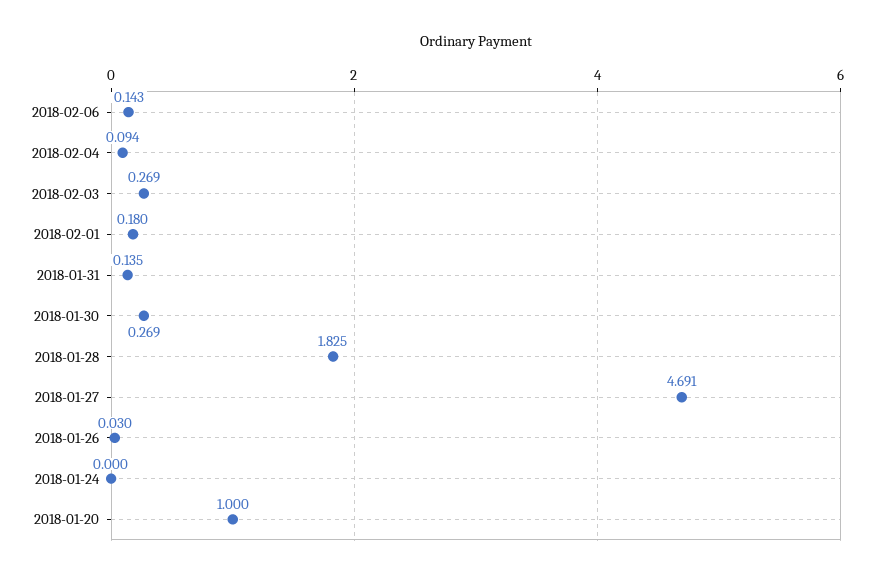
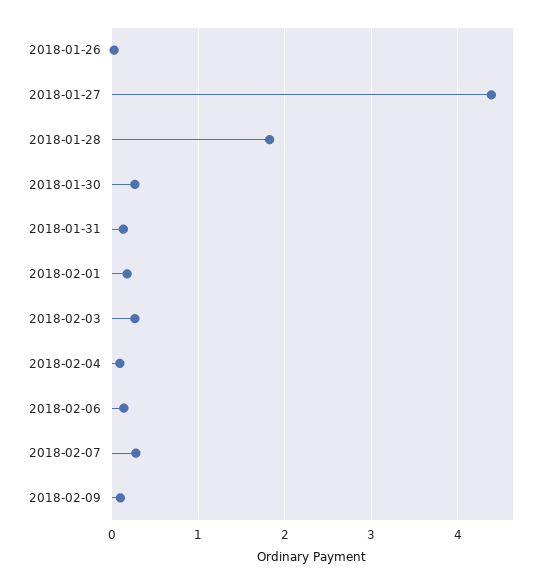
2018-01-27: 4.691 -> 4.4
2018-01-24: 0 -> none
2018-01-20: 1 -> none
2018-02-07: none -> 0.3
2018-02-09: none -> 0.1

